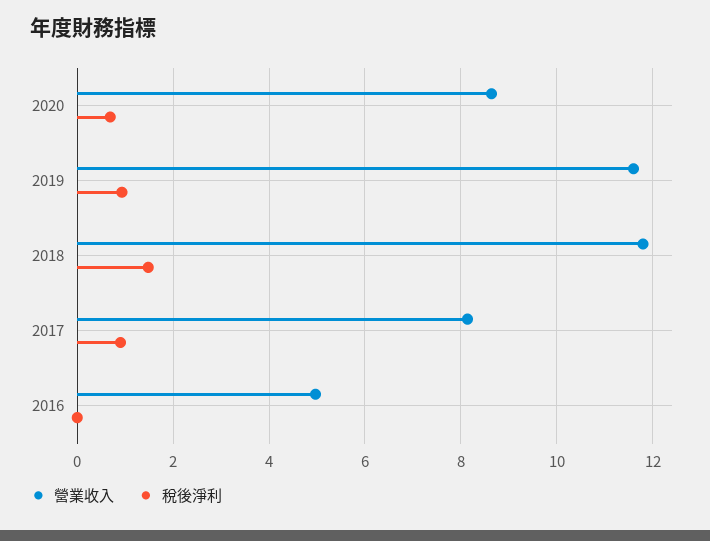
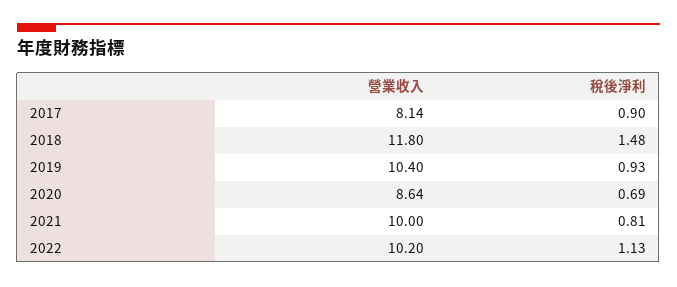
營業收入, 2019: 11.6 -> 10.4
營業收入, 2016: 5 -> none
稅後淨利, 2016: 0 -> none
營業收入, 2021: none -> 10
稅後淨利, 2021: none -> 0.81
營業收入, 2022: none -> 10.2
稅後淨利, 2022: none -> 1.13

